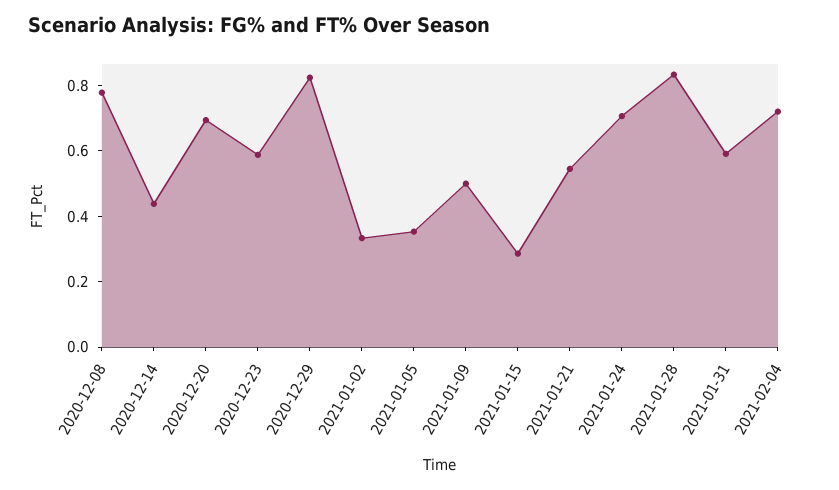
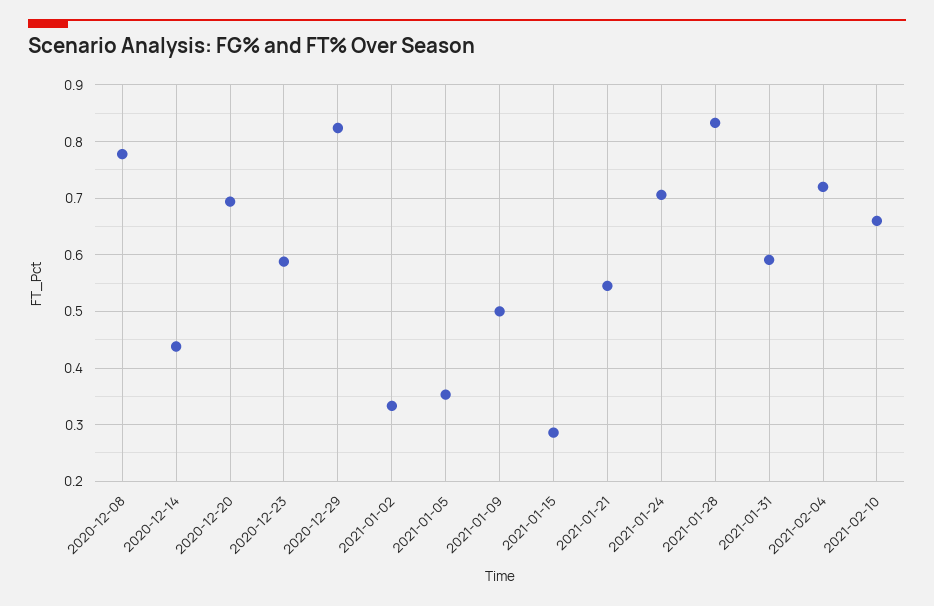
2021-02-10: none -> 0.66

